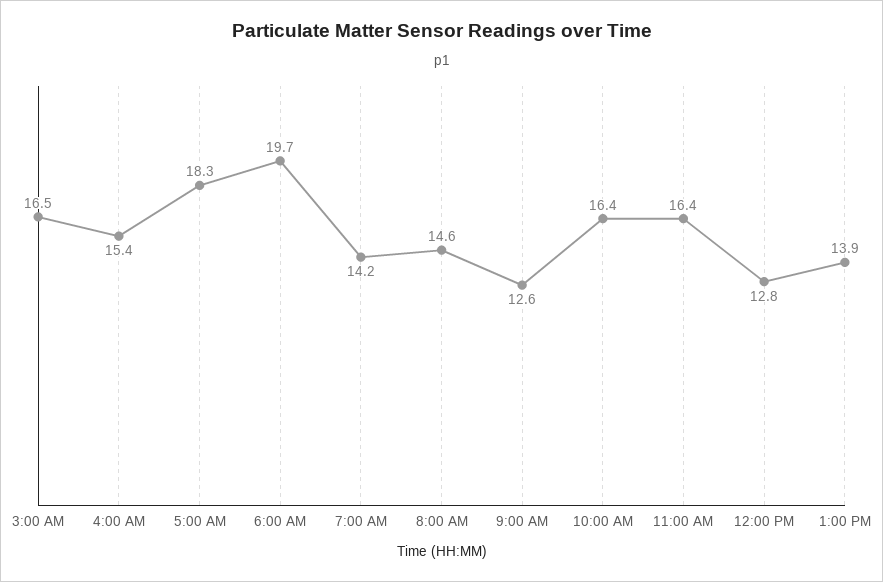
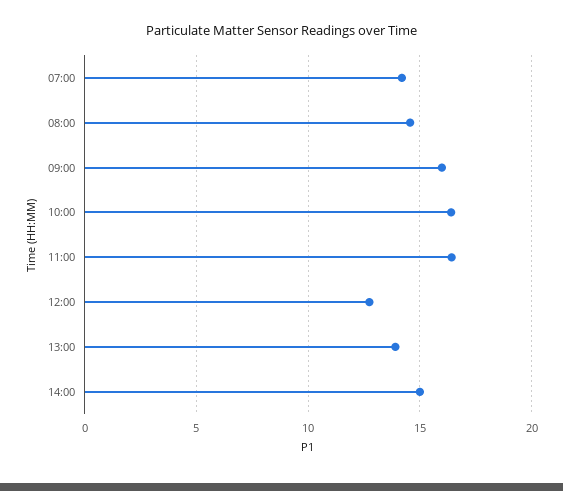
3:00 AM: 16.5 -> none
4:00 AM: 15.4 -> none
5:00 AM: 18.3 -> none
6:00 AM: 19.7 -> none
9:00 AM: 12.6 -> 16
14:00: none -> 15

